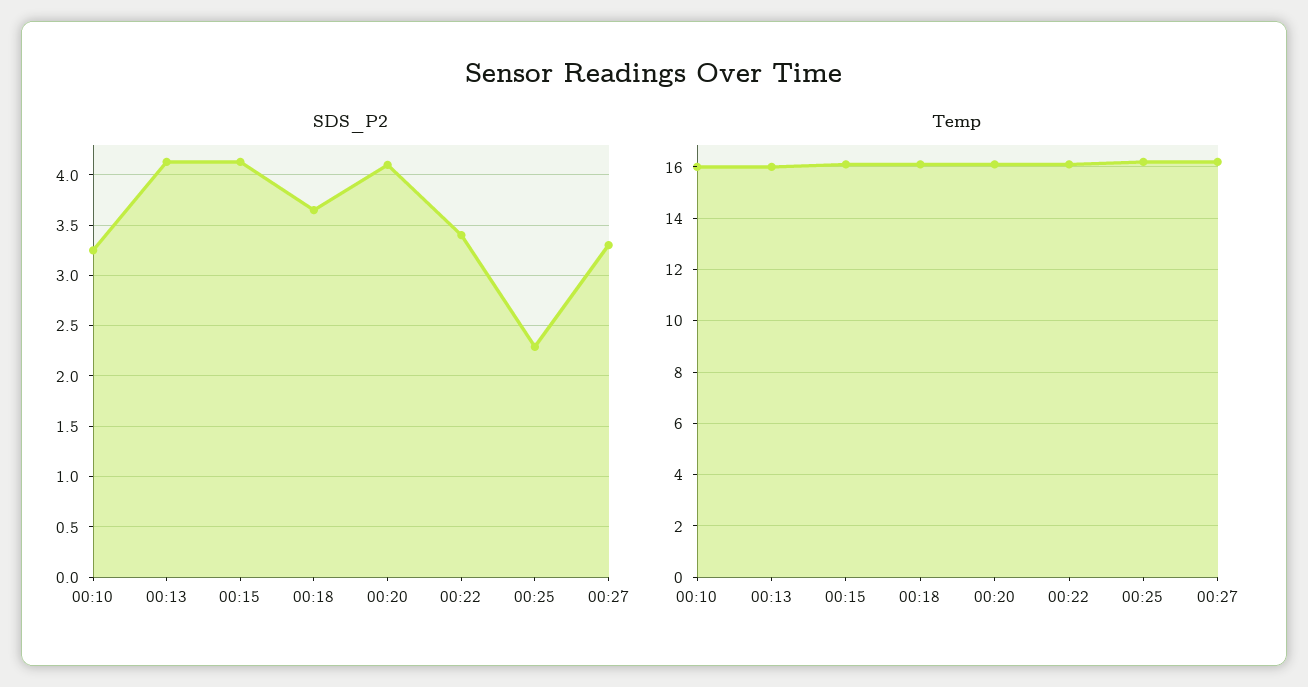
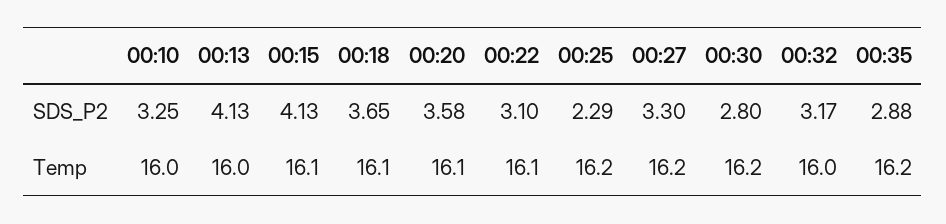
SDS_P2, 00:20: 4.1 -> 3.58
SDS_P2, 00:22: 3.4 -> 3.1
SDS_P2, 00:30: none -> 2.8
SDS_P2, 00:32: none -> 3.17
SDS_P2, 00:35: none -> 2.88
Temp, 00:30: none -> 16.2
Temp, 00:32: none -> 16
Temp, 00:35: none -> 16.2

